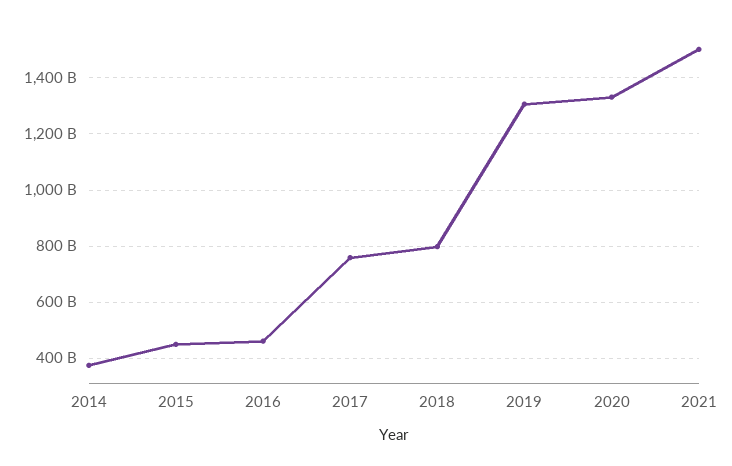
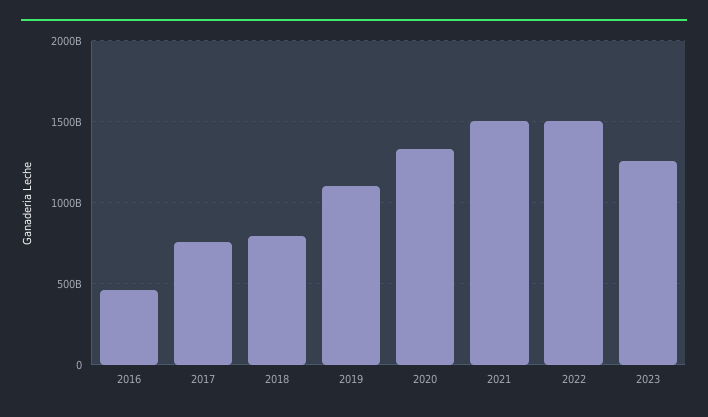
2014: 375000000000 -> none
2015: 450000000000 -> none
2019: 1300000000000 -> 1100000000000
2022: none -> 1500000000000
2023: none -> 1250000000000

